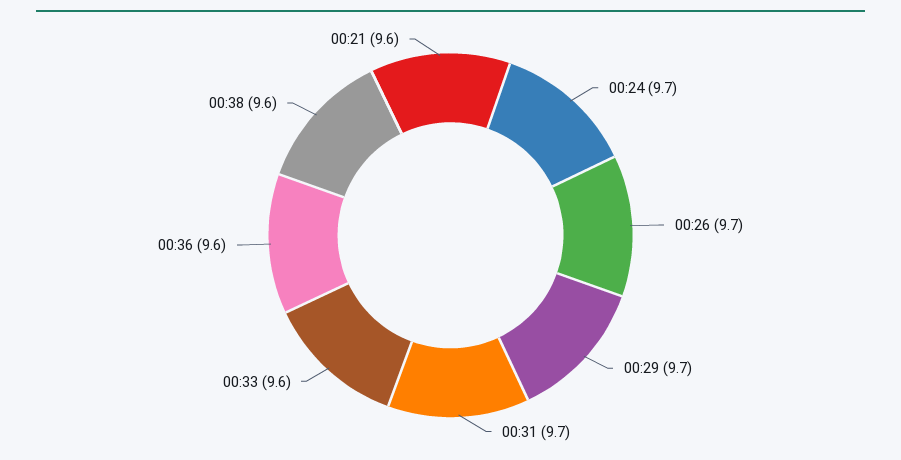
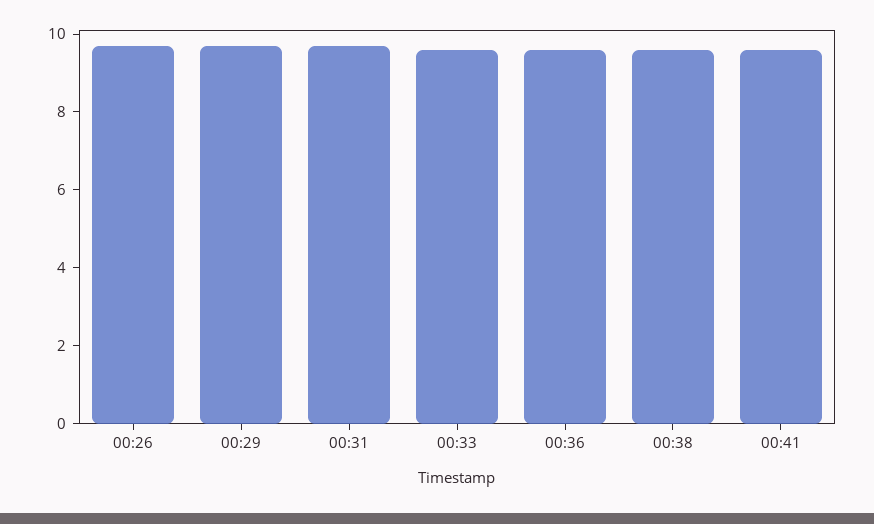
00:24: 9.7 -> none
00:21: 9.6 -> none
00:41: none -> 9.5

